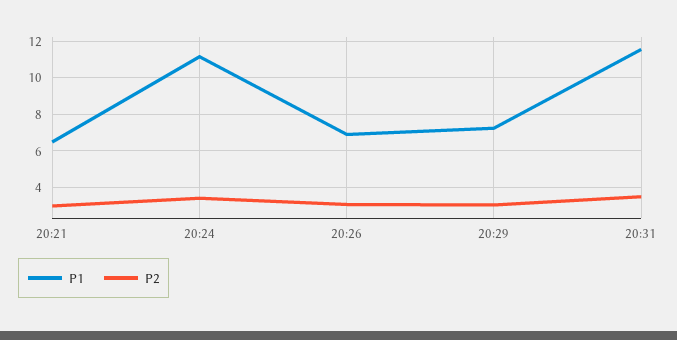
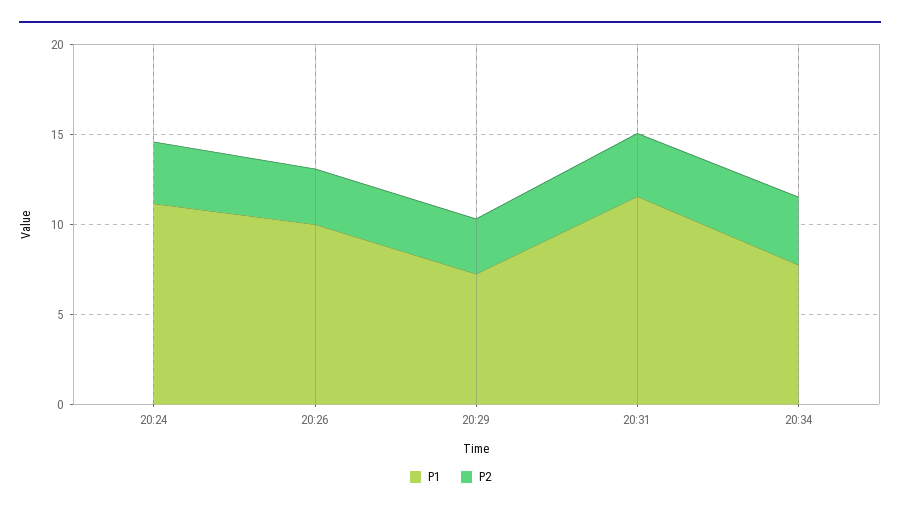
P1, 20:21: 6.5 -> none
P2, 20:21: 3 -> none
P1, 20:26: 7 -> 10
P1, 20:34: none -> 8
P2, 20:34: none -> 4

